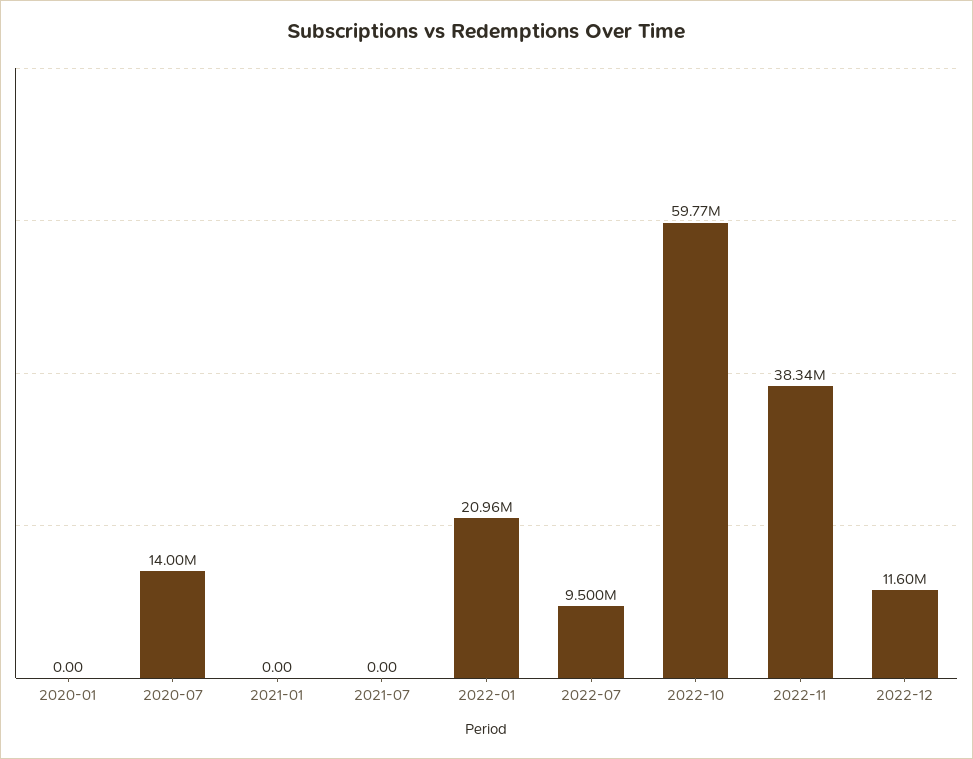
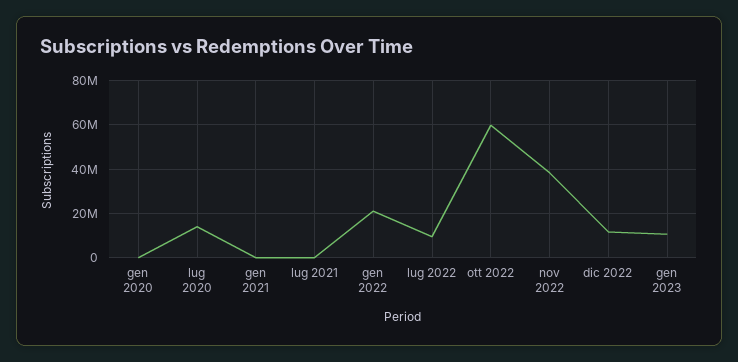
gen 2023: none -> 10000000

